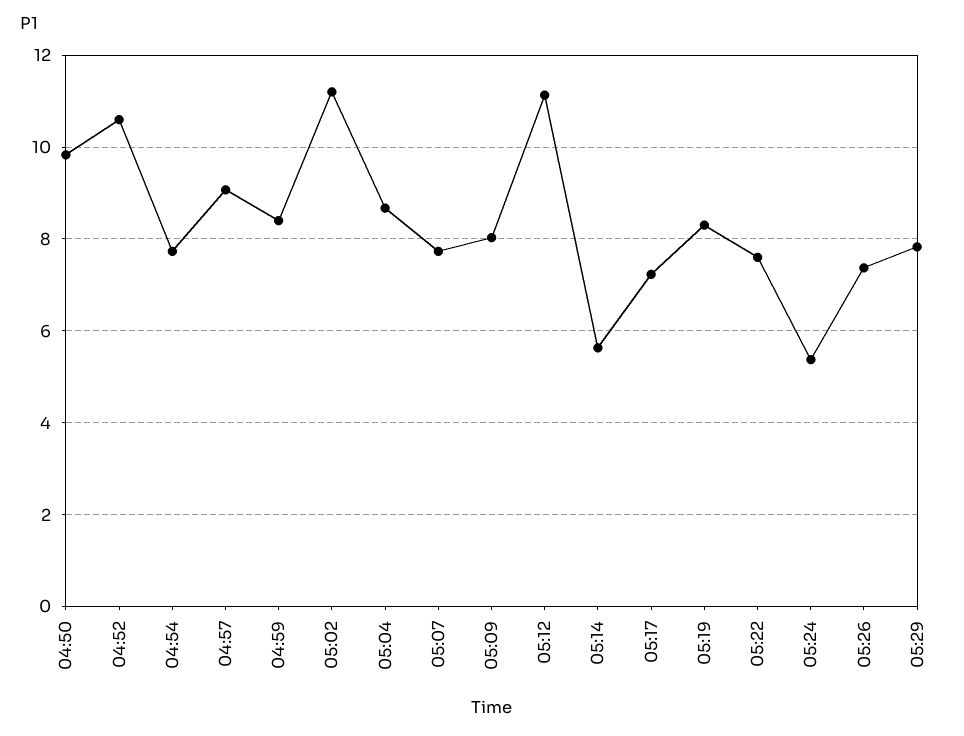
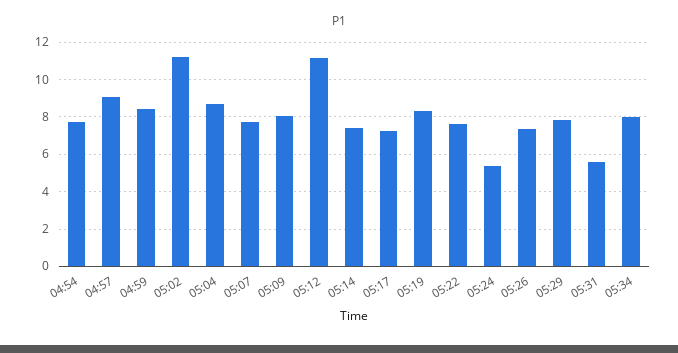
04:50: 9.8 -> none
04:52: 10.6 -> none
05:14: 5.6 -> 7.5
05:31: none -> 5.5
05:34: none -> 8

